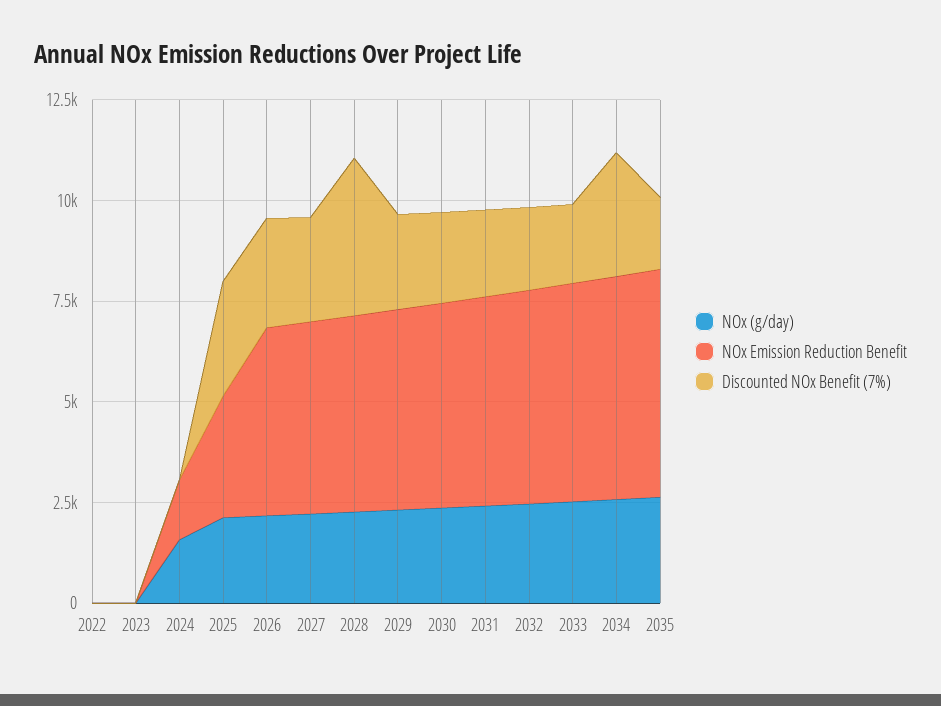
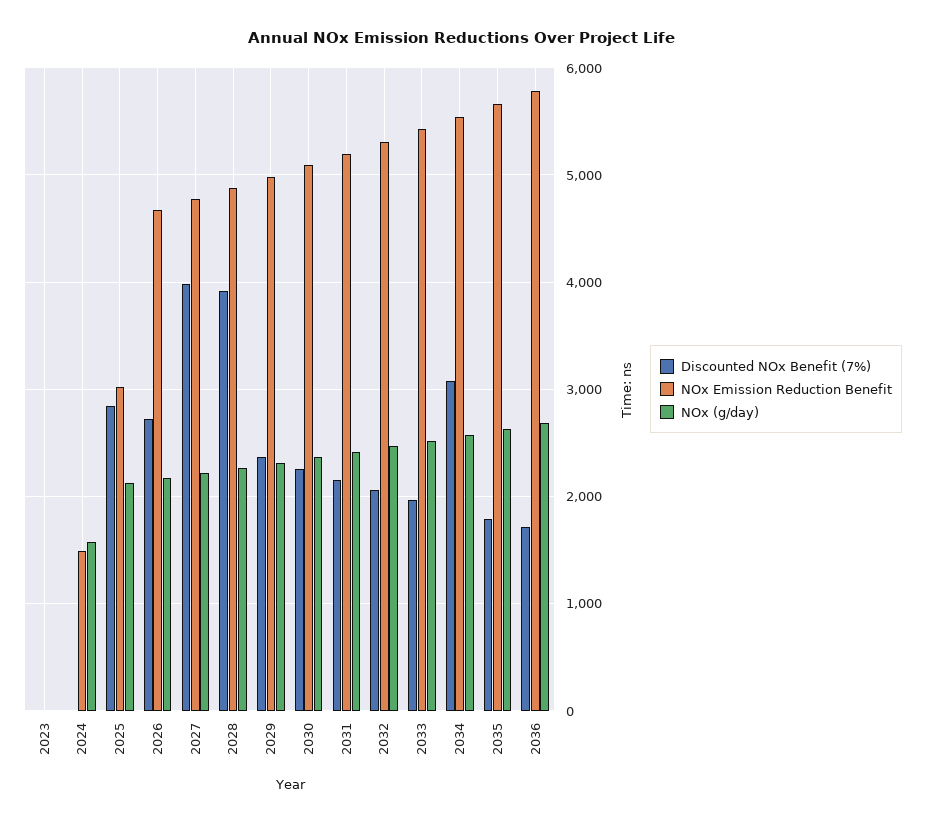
NOx (g/day), 2022: 0 -> none
NOx Emission Reduction Benefit, 2022: 0 -> none
Discounted NOx Benefit (7%), 2022: 0 -> none
Discounted NOx Benefit (7%), 2027: 2500 -> 4000
Discounted NOx Benefit (7%), 2036: none -> 1700
NOx Emission Reduction Benefit, 2036: none -> 5800
NOx (g/day), 2036: none -> 2700

